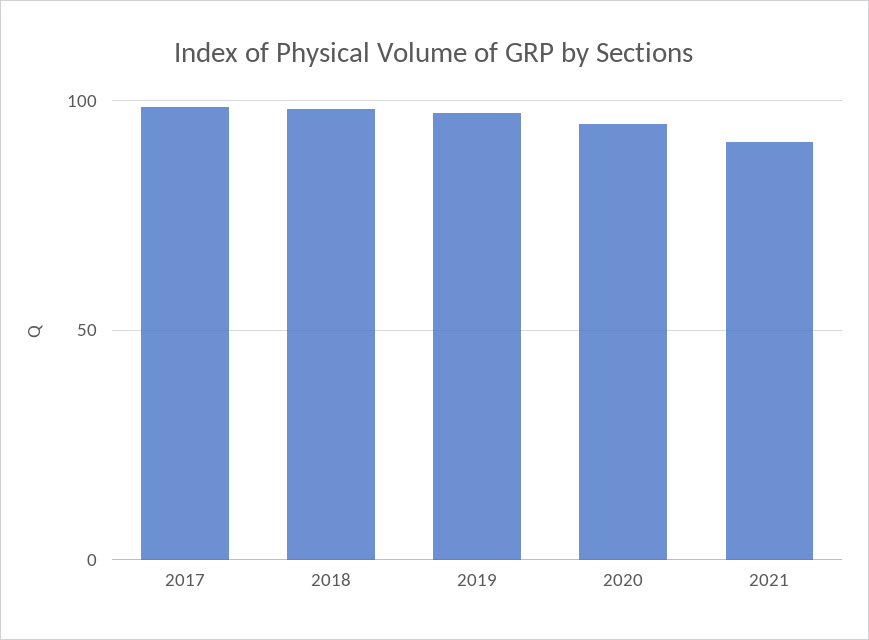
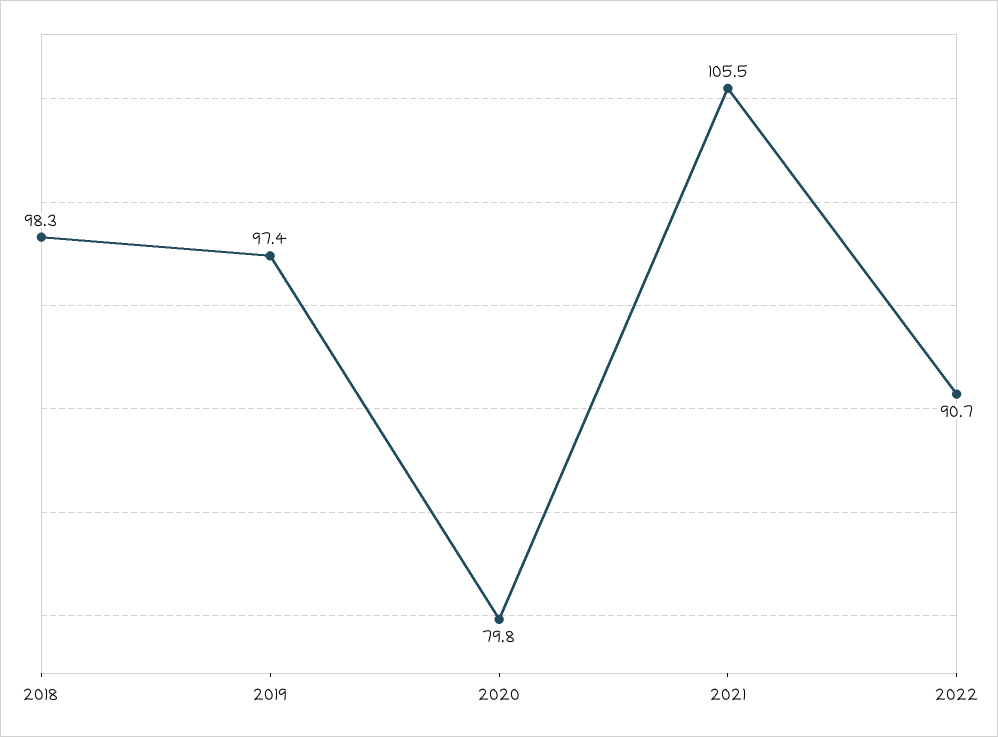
2017: 100 -> none
2020: 95 -> 79.8
2021: 90 -> 105.5
2022: none -> 90.7

